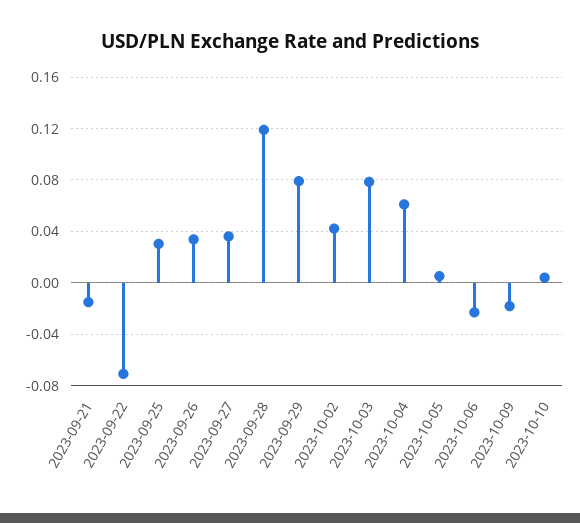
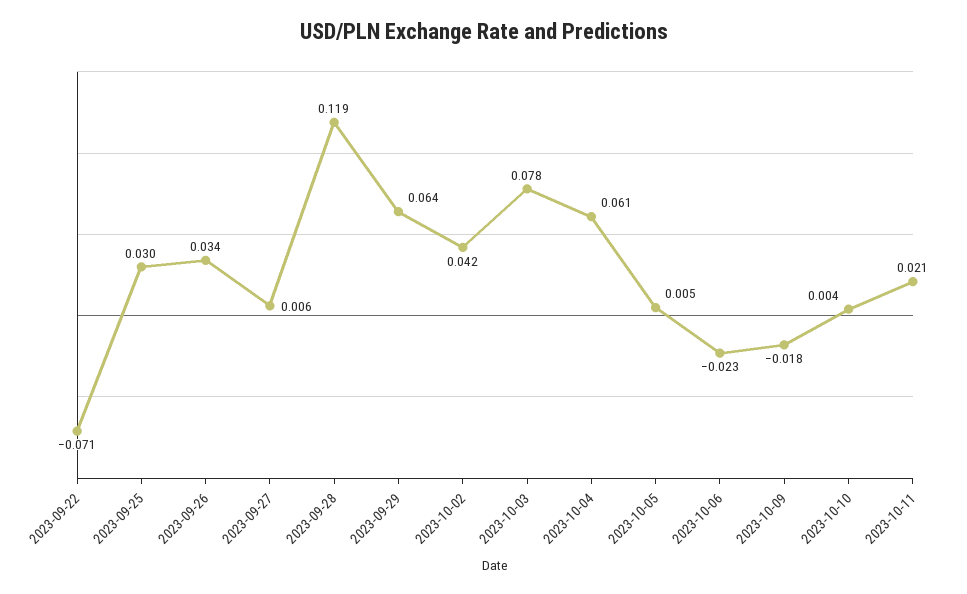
2023-09-21: -0.015 -> none
2023-09-27: 0.035 -> 0.006
2023-09-29: 0.08 -> 0.064
2023-10-11: none -> 0.021

